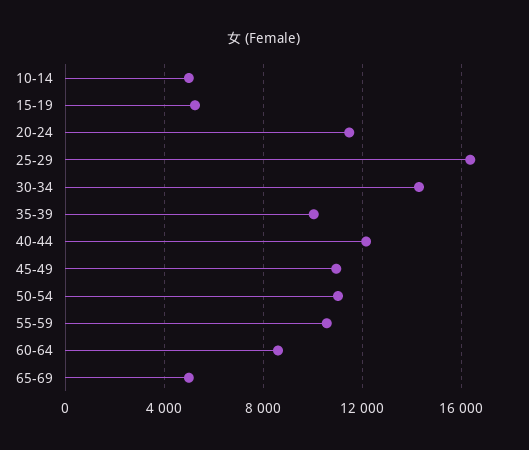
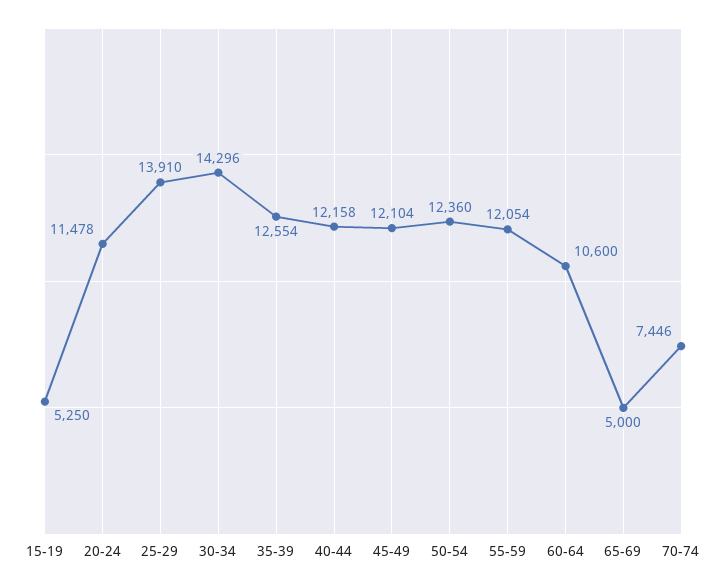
10-14: 5000 -> none
25-29: 16500 -> 13910
35-39: 10000 -> 12554
45-49: 11000 -> 12104
50-54: 11000 -> 12360
55-59: 10500 -> 12054
60-64: 8500 -> 10600
70-74: none -> 7446

